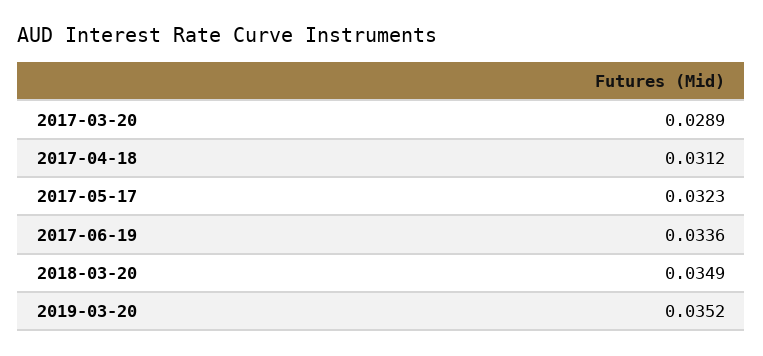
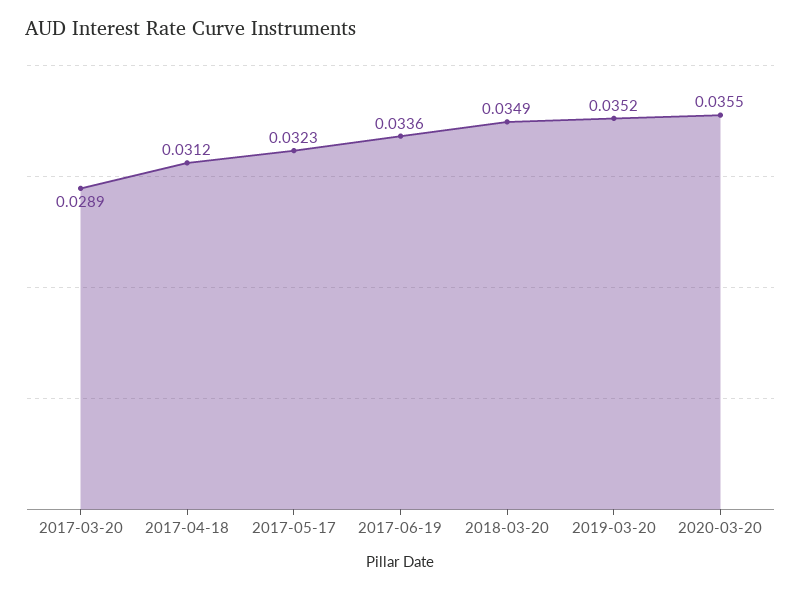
2020-03-20: none -> 0.0355

